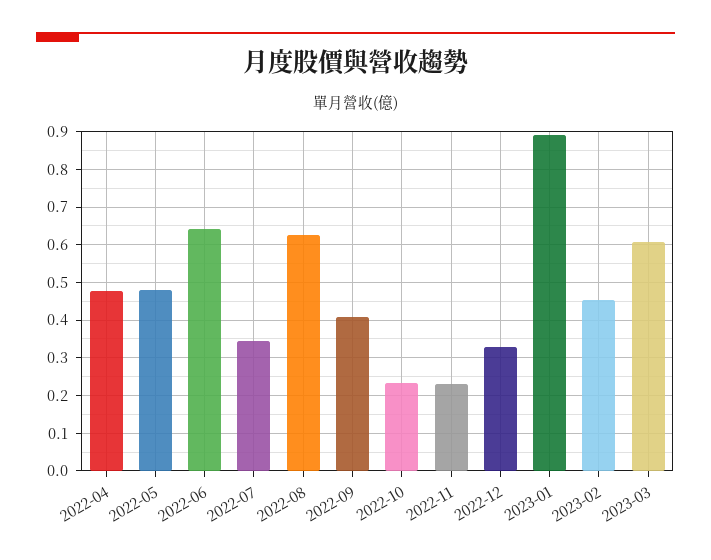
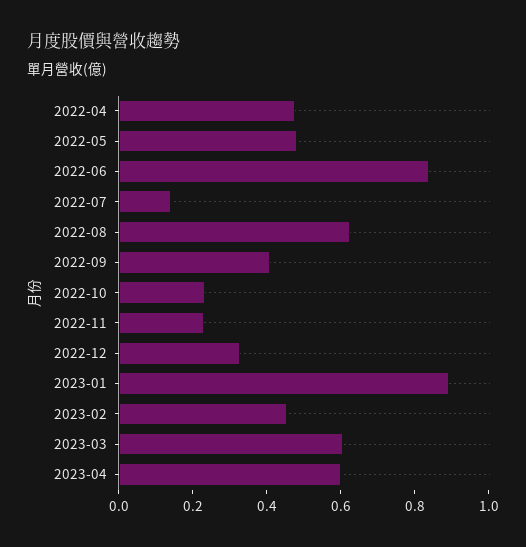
2022-06: 0.64 -> 0.85
2022-07: 0.34 -> 0.15
2023-04: none -> 0.6

